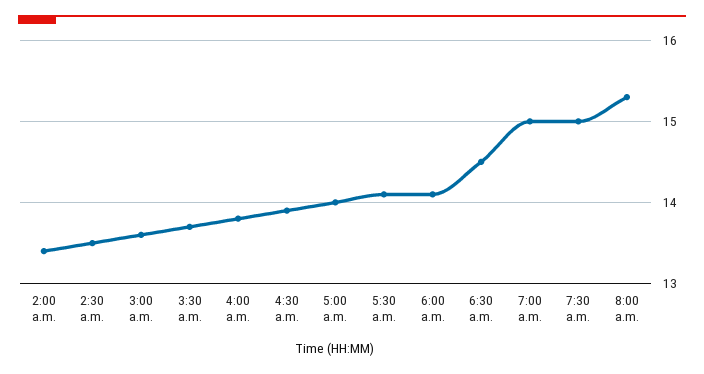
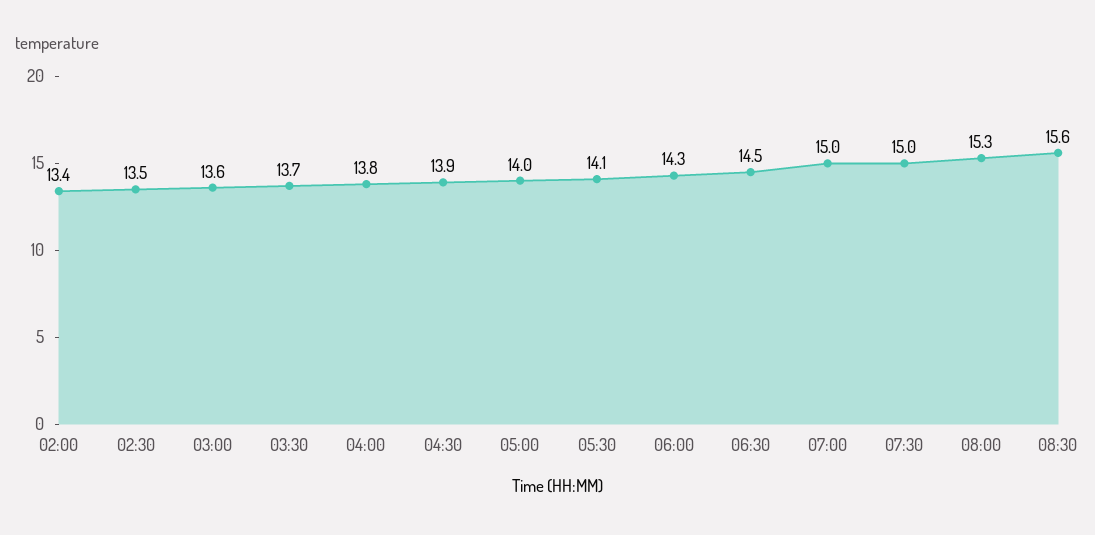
6:00 a.m.: 14.1 -> 14.3
08:30: none -> 15.6

